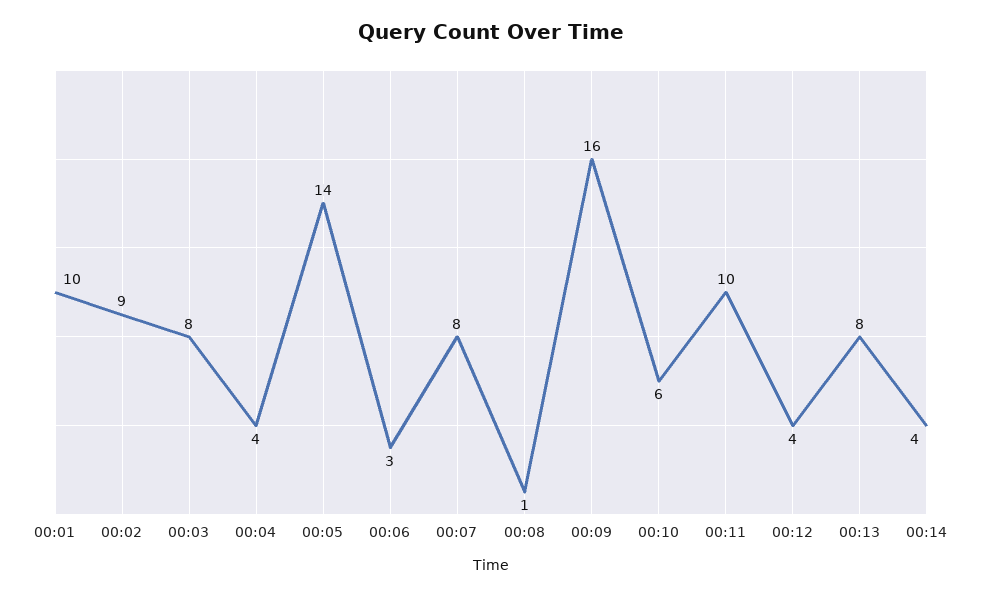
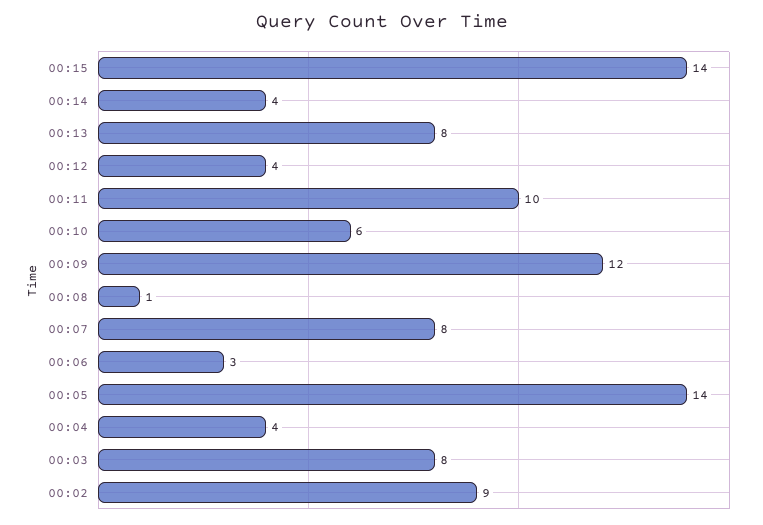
00:01: 10 -> none
00:09: 16 -> 12
00:15: none -> 14

